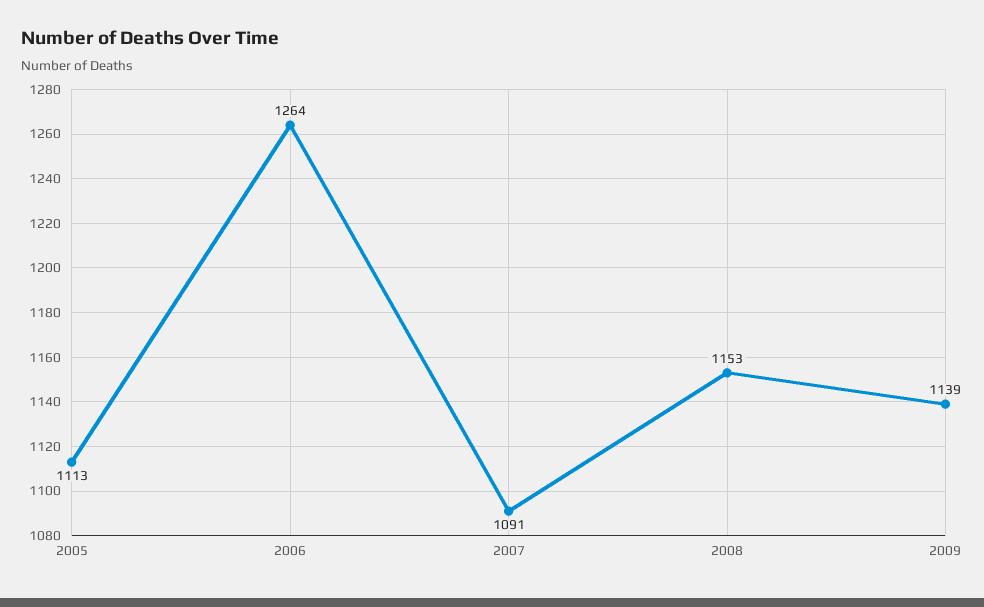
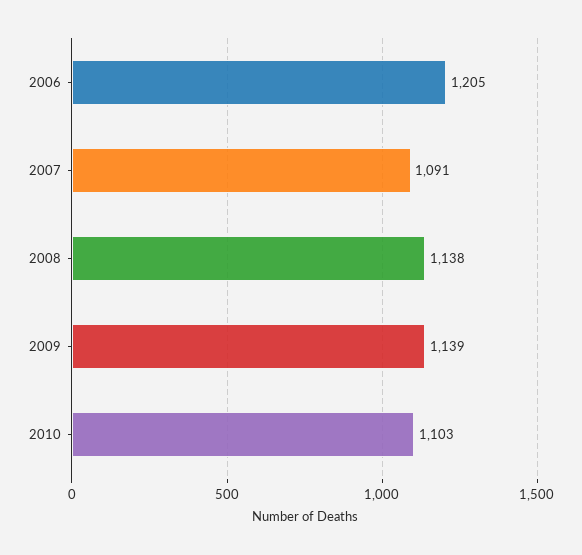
2005: 1113 -> none
2006: 1264 -> 1205
2008: 1153 -> 1138
2010: none -> 1103

